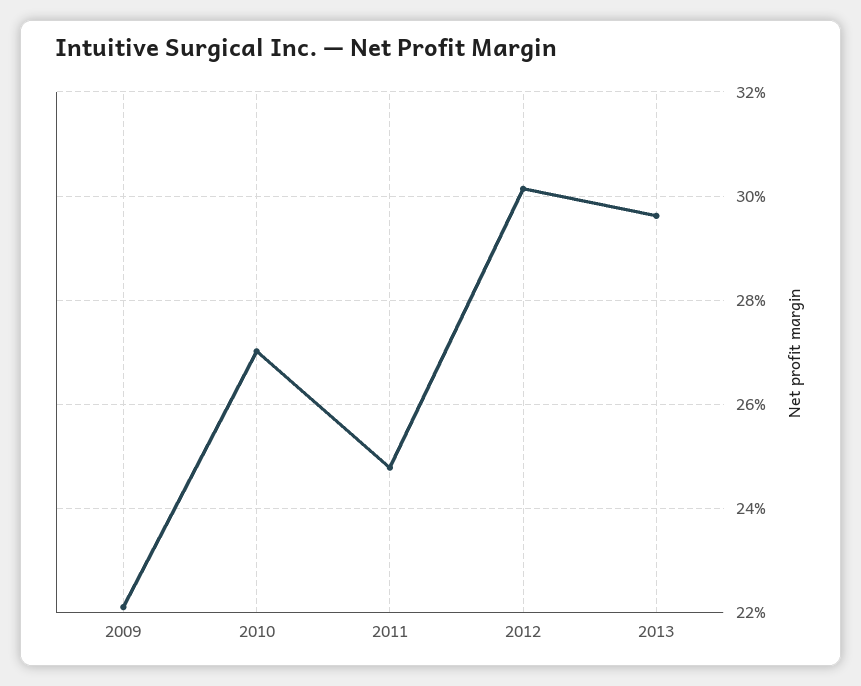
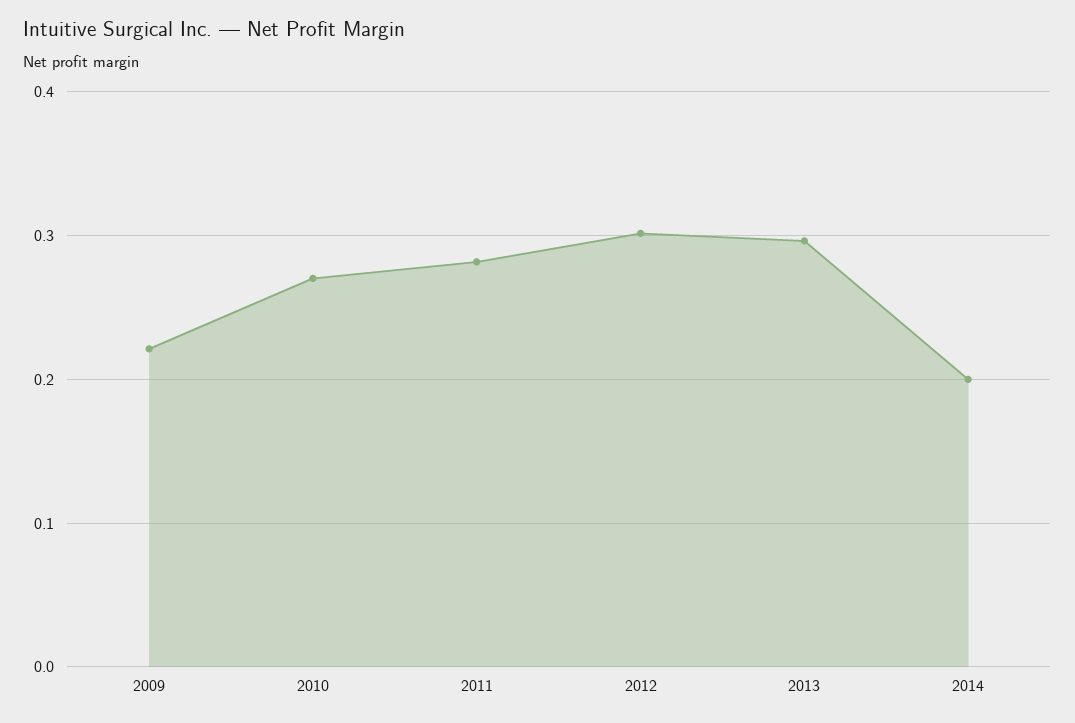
2011: 0.248 -> 0.28
2014: none -> 0.2

